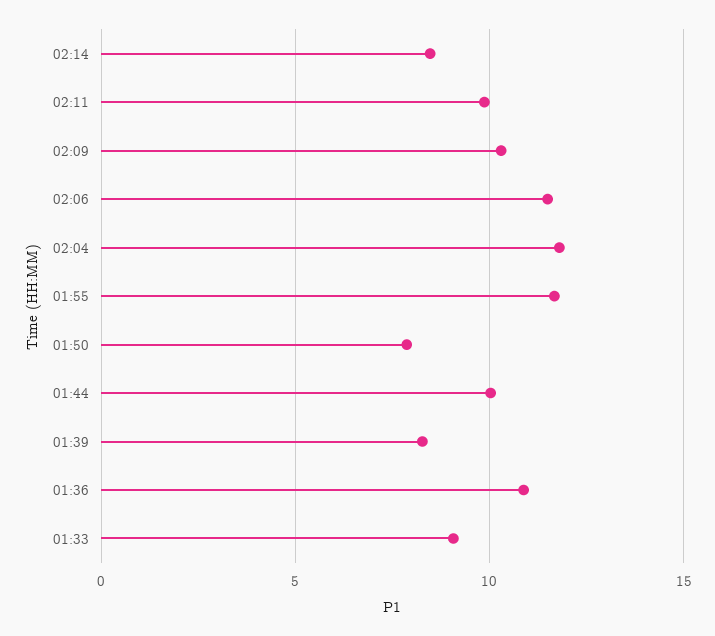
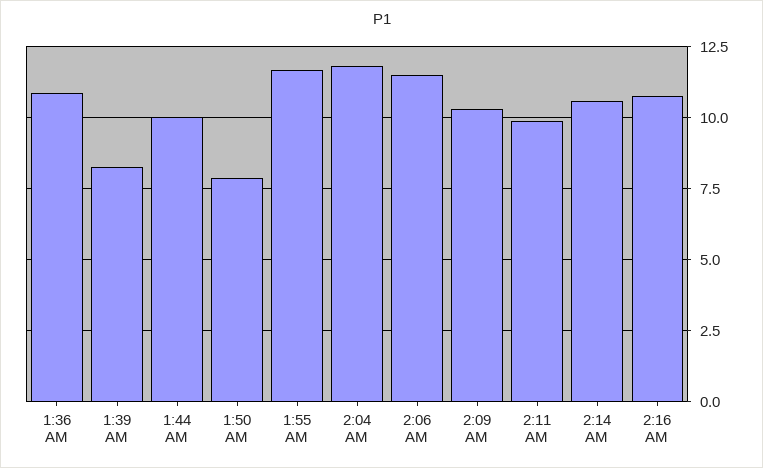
02:14: 8.5 -> 10.5
01:33: 9 -> none
2:16 AM: none -> 10.75

